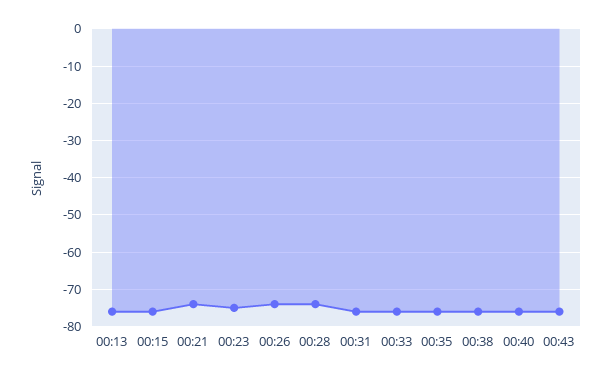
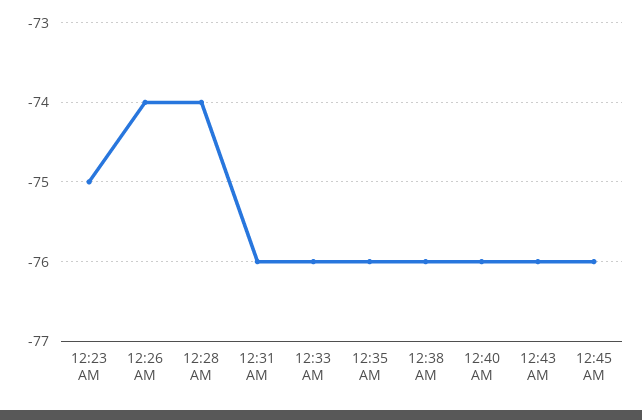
00:13: -75 -> none
00:15: -75 -> none
00:21: -75 -> none
12:45 AM: none -> -76

